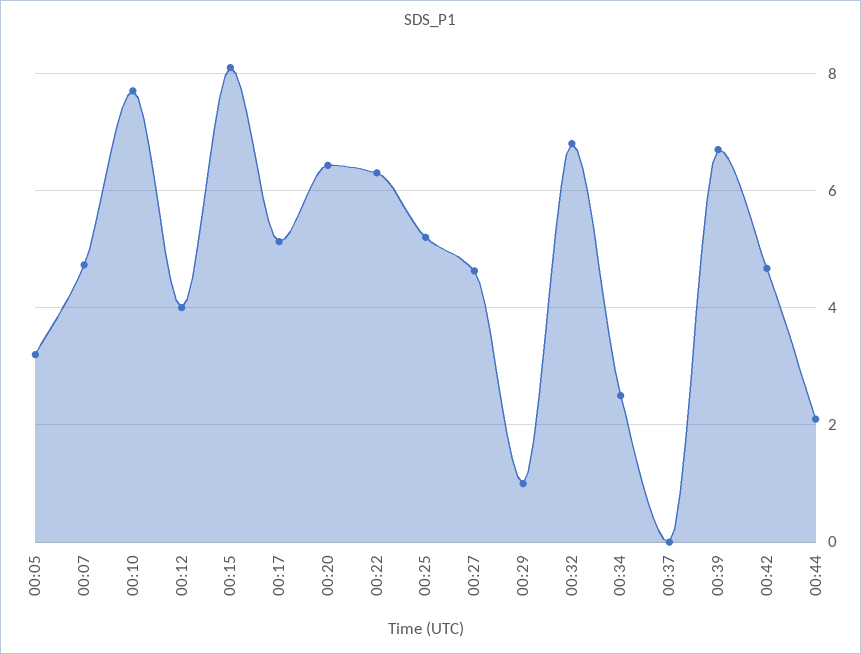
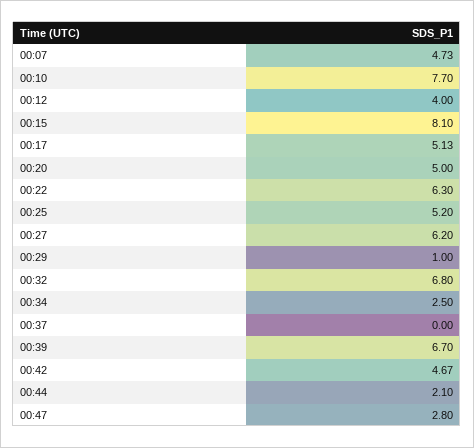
00:05: 3.2 -> none
00:20: 6.4 -> 5
00:27: 4.6 -> 6.2
00:47: none -> 2.8

